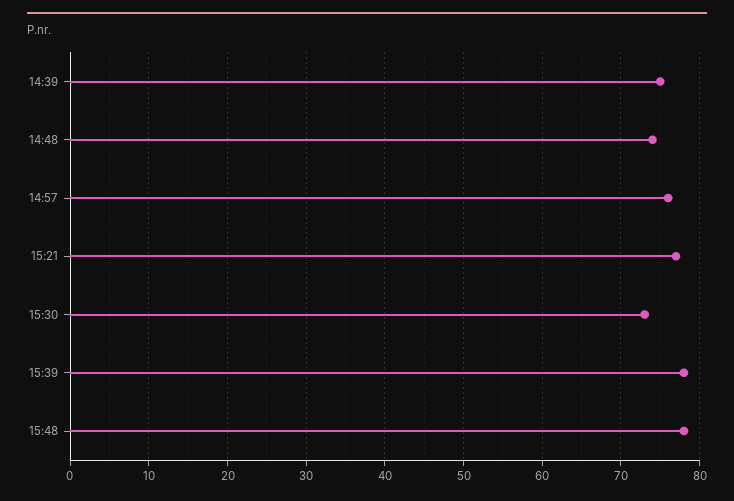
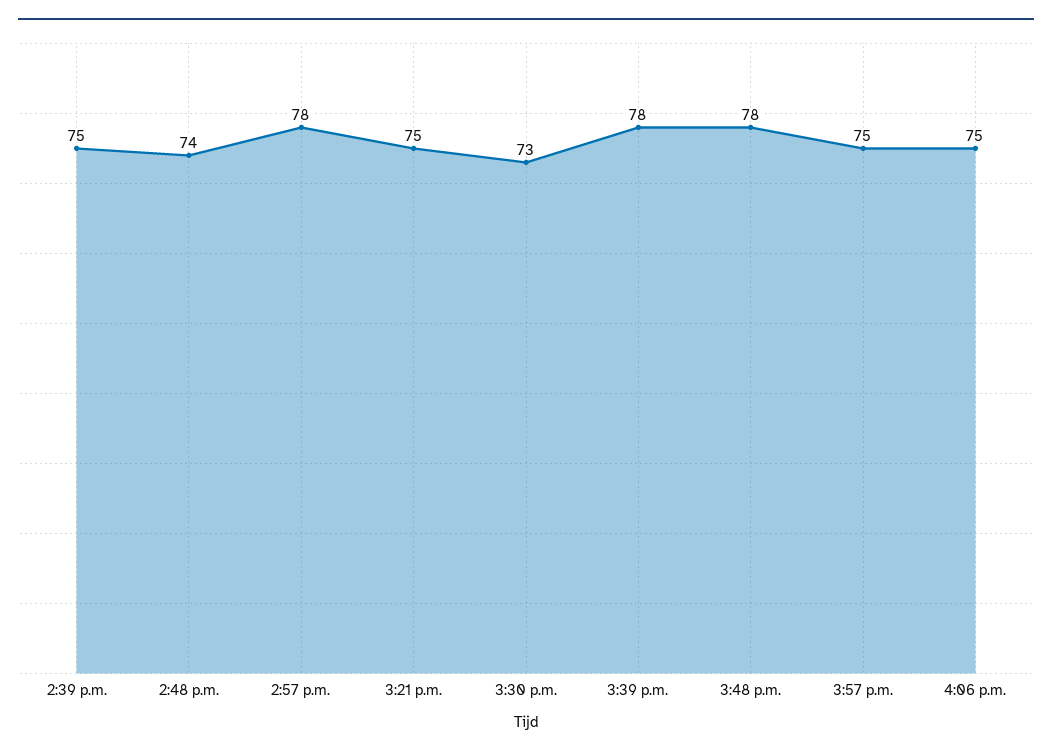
14:57: 76 -> 78
15:21: 77 -> 75
3:57 p.m.: none -> 75
4:06 p.m.: none -> 75

